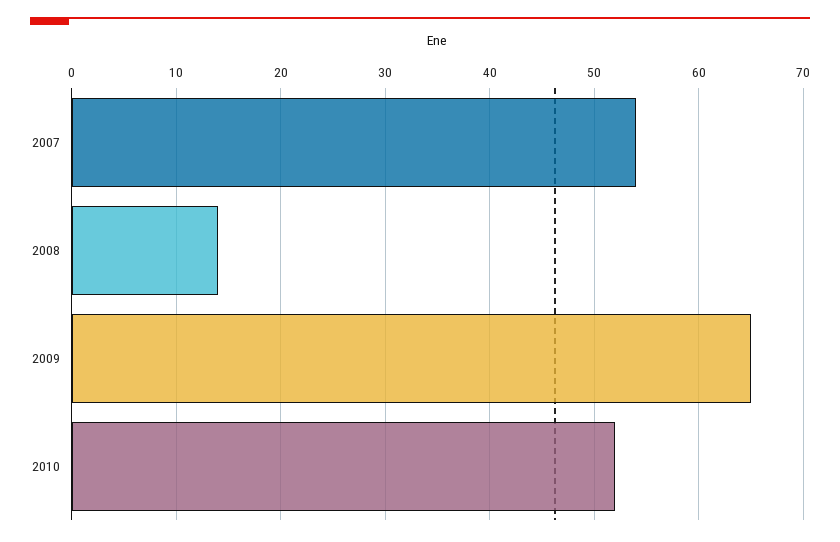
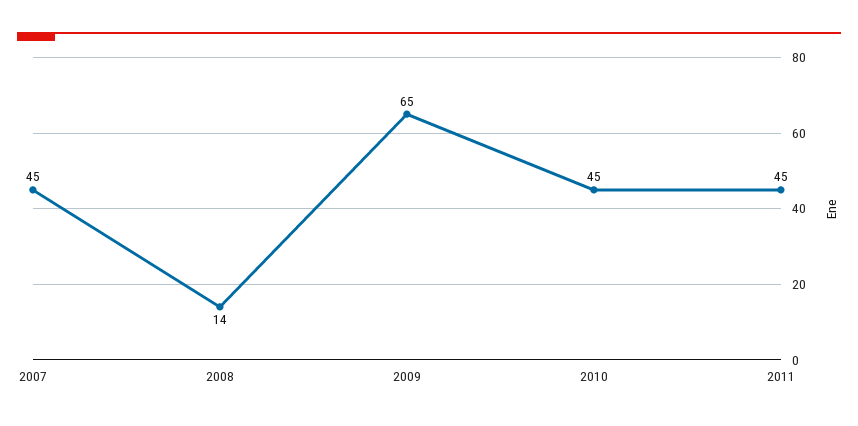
2007: 54 -> 45
2010: 52 -> 45
2011: none -> 45

